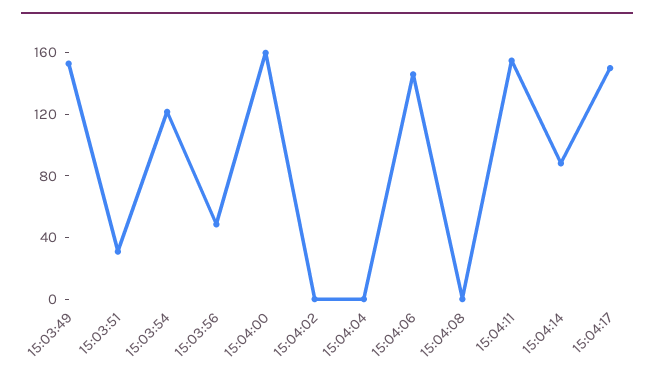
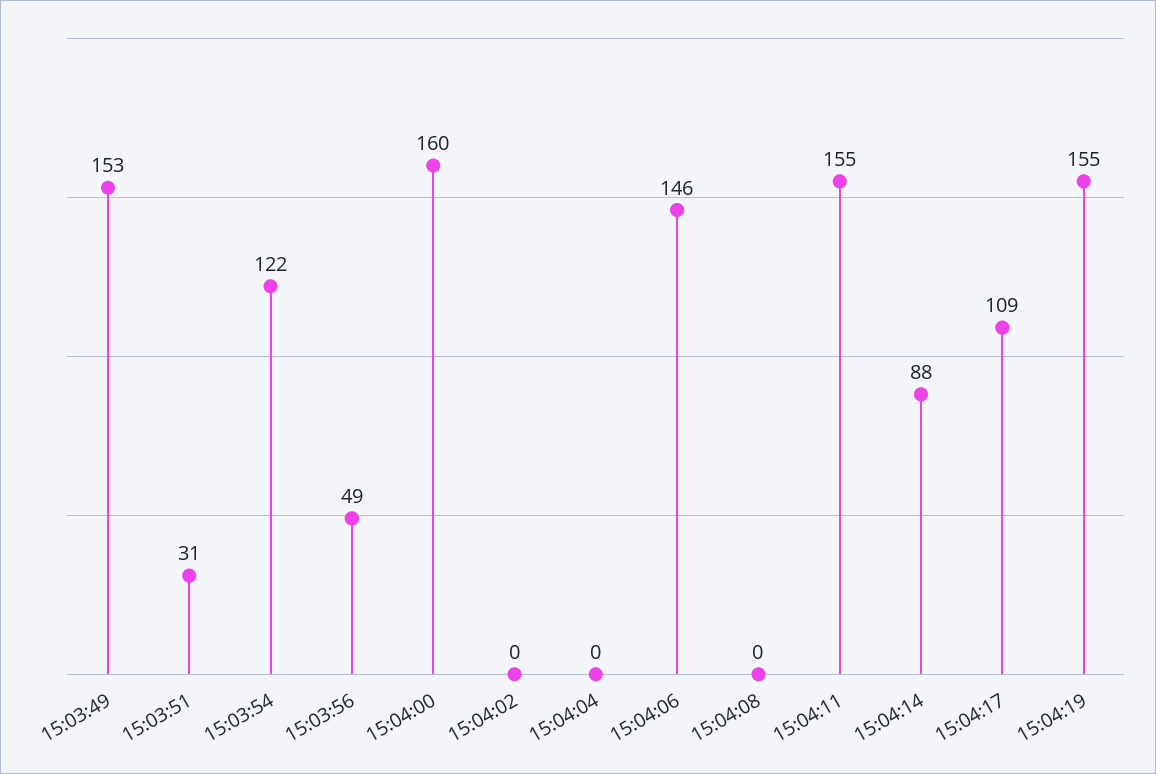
15:04:17: 150 -> 109
15:04:19: none -> 155

